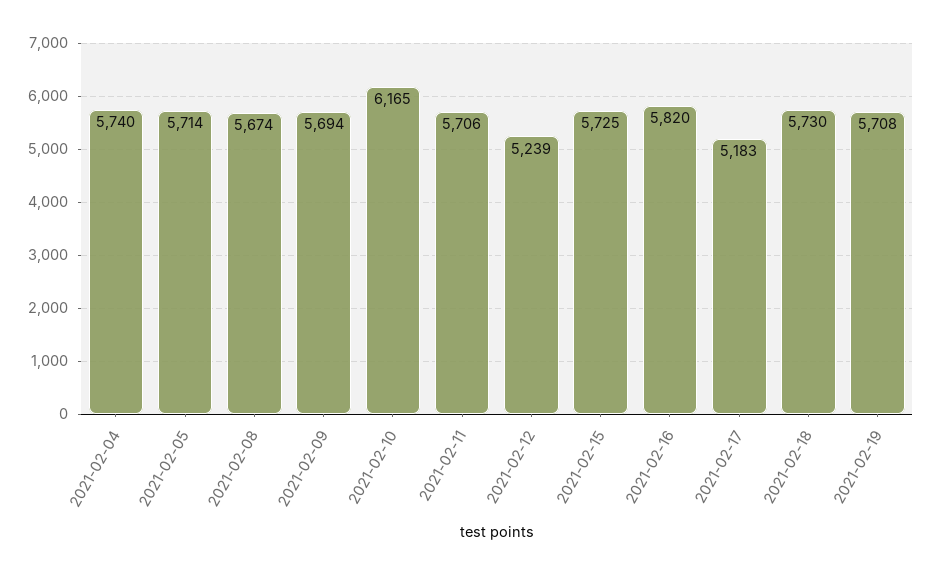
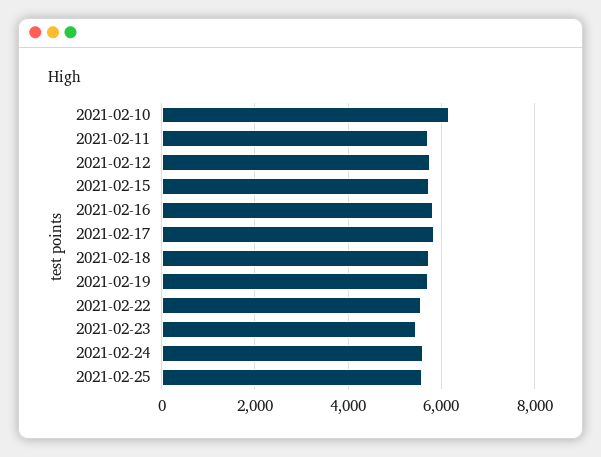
2021-02-04: 5740 -> none
2021-02-05: 5714 -> none
2021-02-08: 5674 -> none
2021-02-09: 5694 -> none
2021-02-12: 5239 -> 5800
2021-02-17: 5183 -> 5800
2021-02-22: none -> 5600
2021-02-23: none -> 5400
2021-02-24: none -> 5600
2021-02-25: none -> 5600

